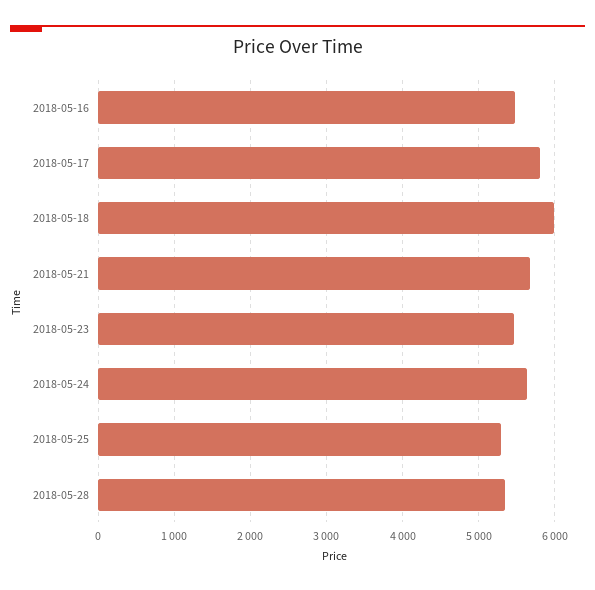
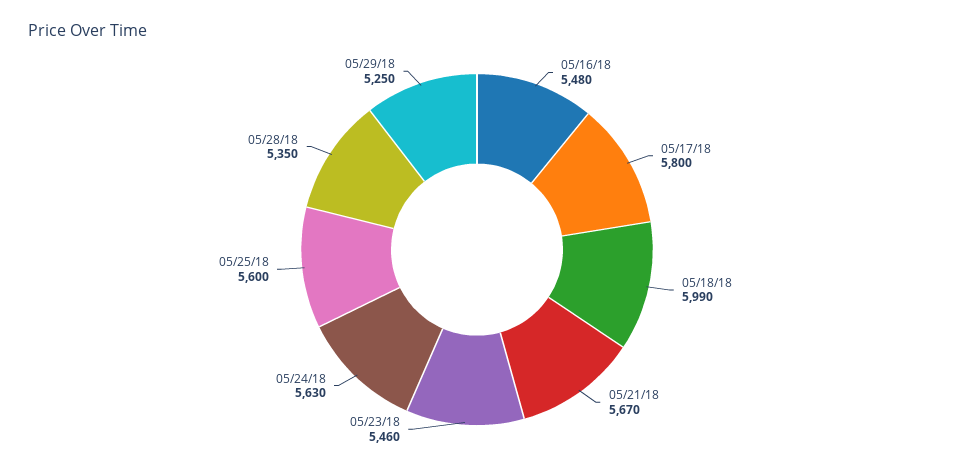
2018-05-25: 5300 -> 5600
05/29/18: none -> 5250

